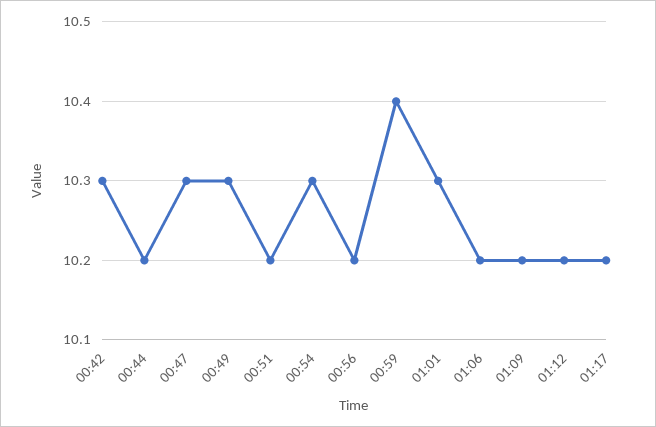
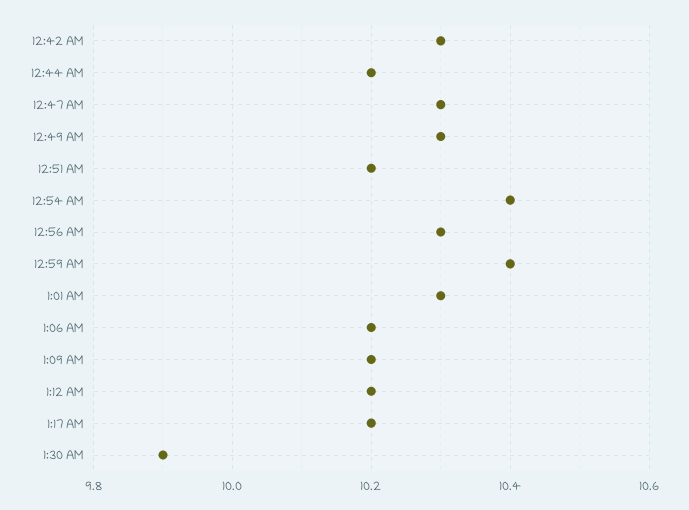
00:54: 10.3 -> 10.4
00:56: 10.2 -> 10.3
1:30 AM: none -> 9.9

